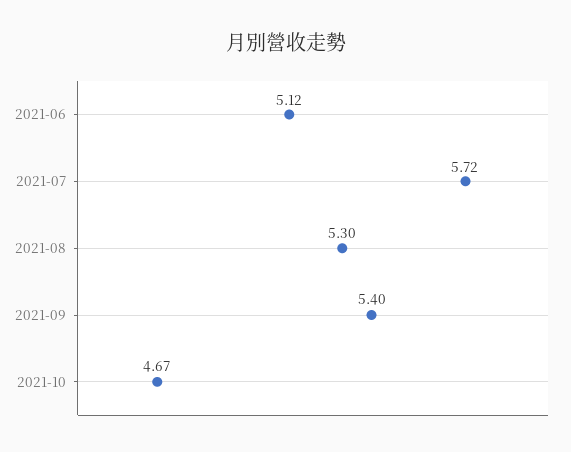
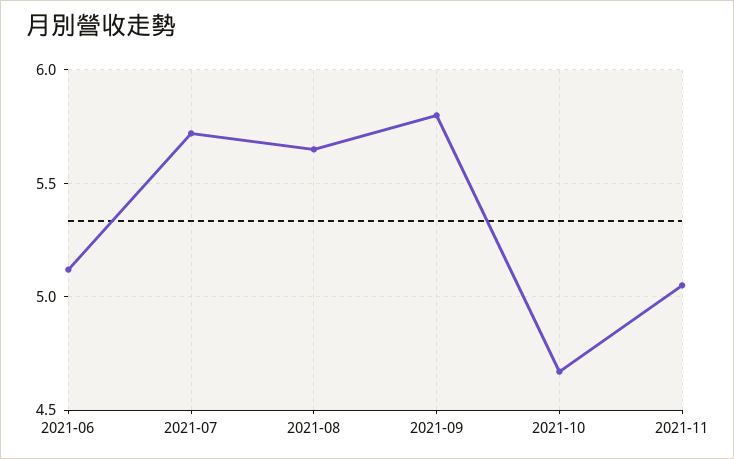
2021-08: 5.3 -> 5.65
2021-09: 5.4 -> 5.8
2021-11: none -> 5.05

